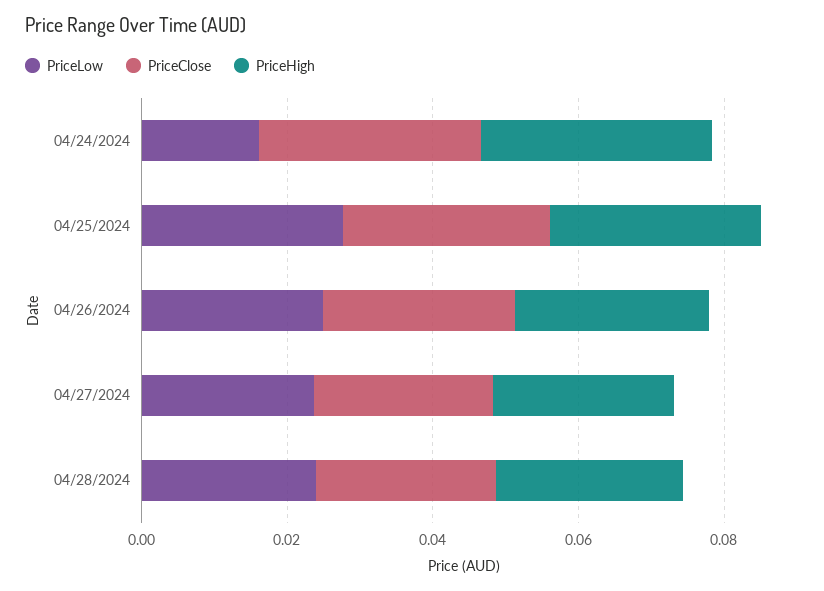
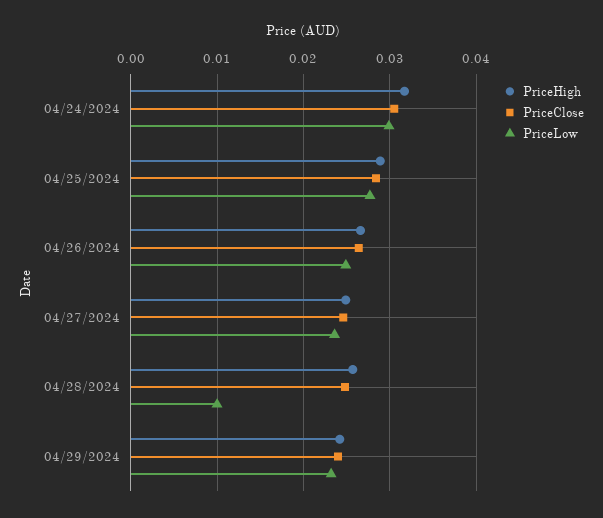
PriceLow, 04/24/2024: 0.015 -> 0.03
PriceLow, 04/28/2024: 0.025 -> 0.01
PriceHigh, 04/29/2024: none -> 0.024
PriceClose, 04/29/2024: none -> 0.024
PriceLow, 04/29/2024: none -> 0.023

